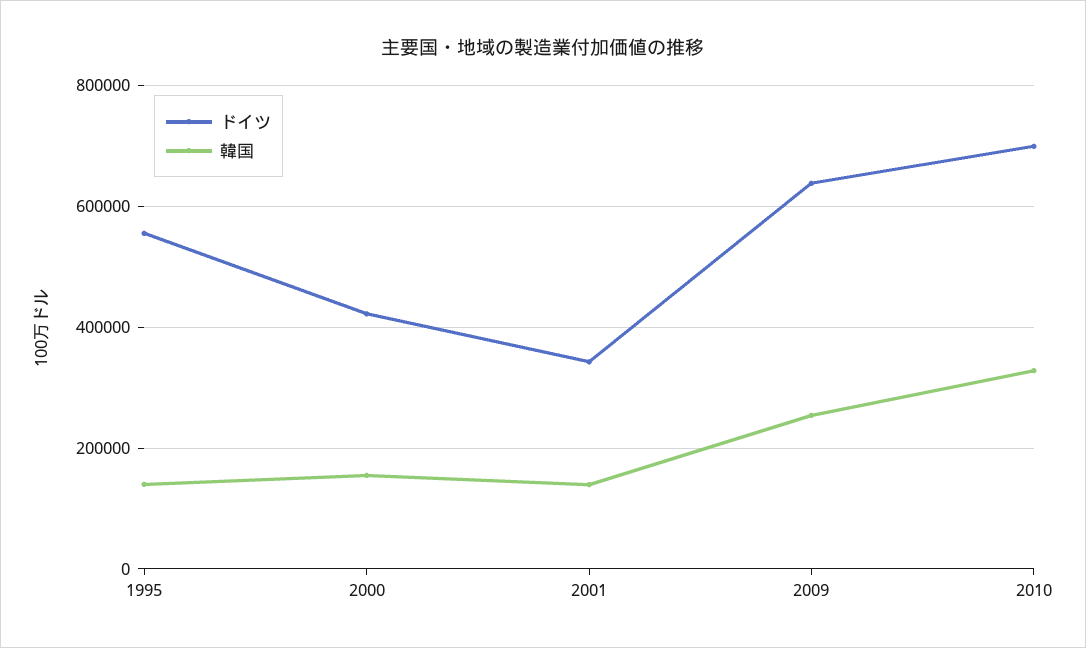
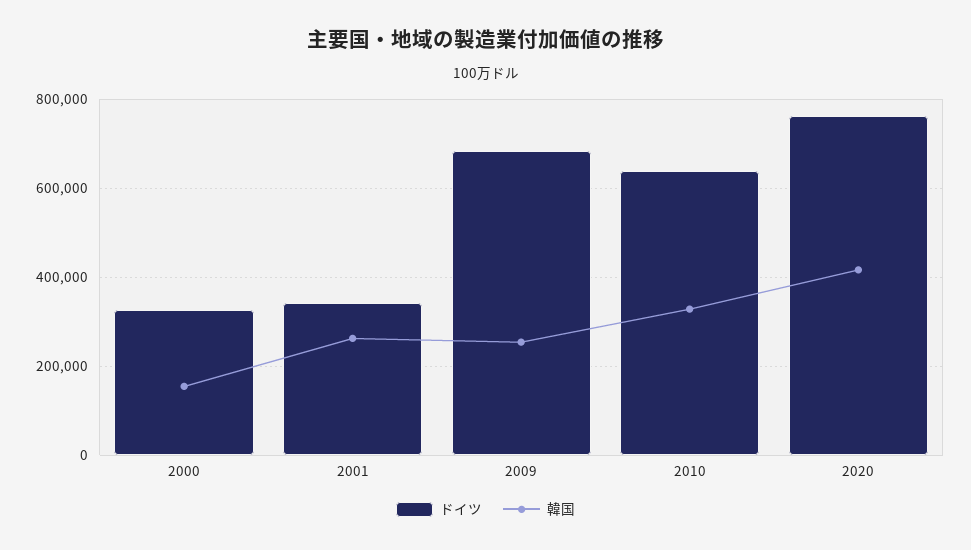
ドイツ, 1995: 560000 -> none
韓国, 1995: 140000 -> none
ドイツ, 2000: 420000 -> 320000
韓国, 2001: 140000 -> 260000
ドイツ, 2009: 640000 -> 680000
ドイツ, 2010: 700000 -> 640000
ドイツ, 2020: none -> 760000
韓国, 2020: none -> 420000

